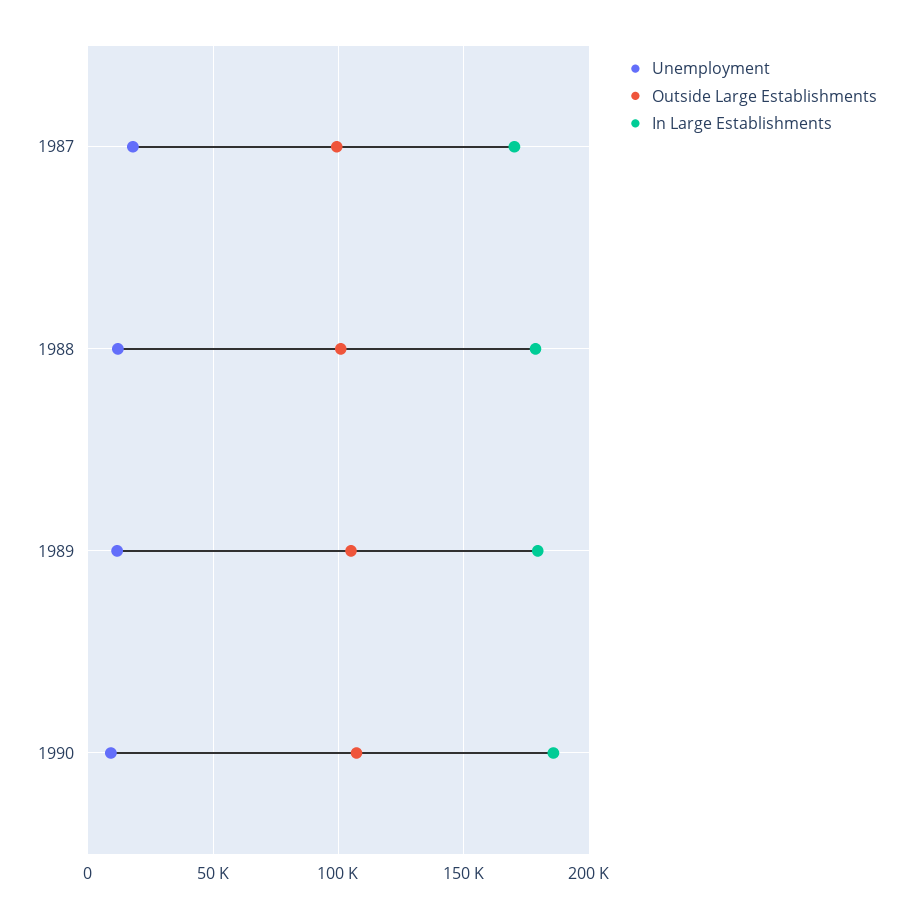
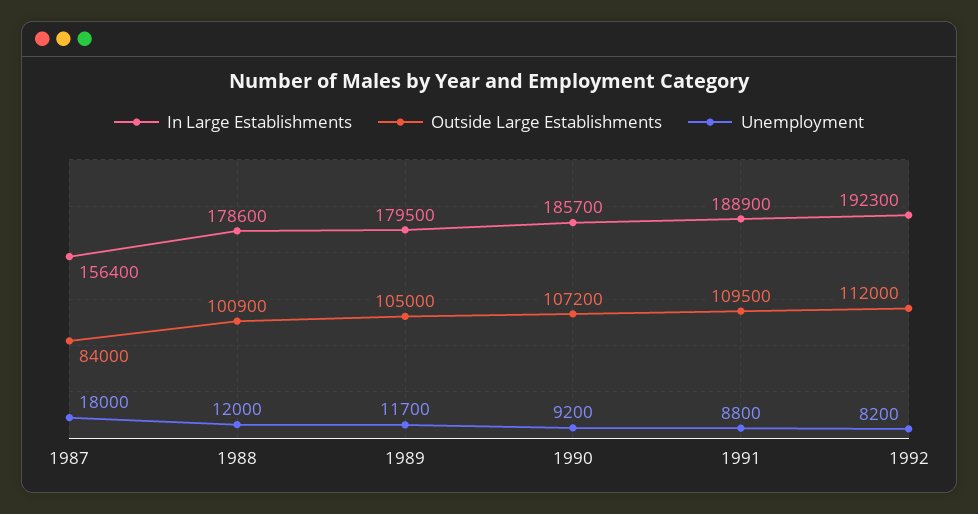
Outside Large Establishments, 1987: 100000 -> 84000
In Large Establishments, 1987: 170000 -> 156400
In Large Establishments, 1991: none -> 188900
Outside Large Establishments, 1991: none -> 109500
Unemployment, 1991: none -> 8800
In Large Establishments, 1992: none -> 192300
Outside Large Establishments, 1992: none -> 112000
Unemployment, 1992: none -> 8200

